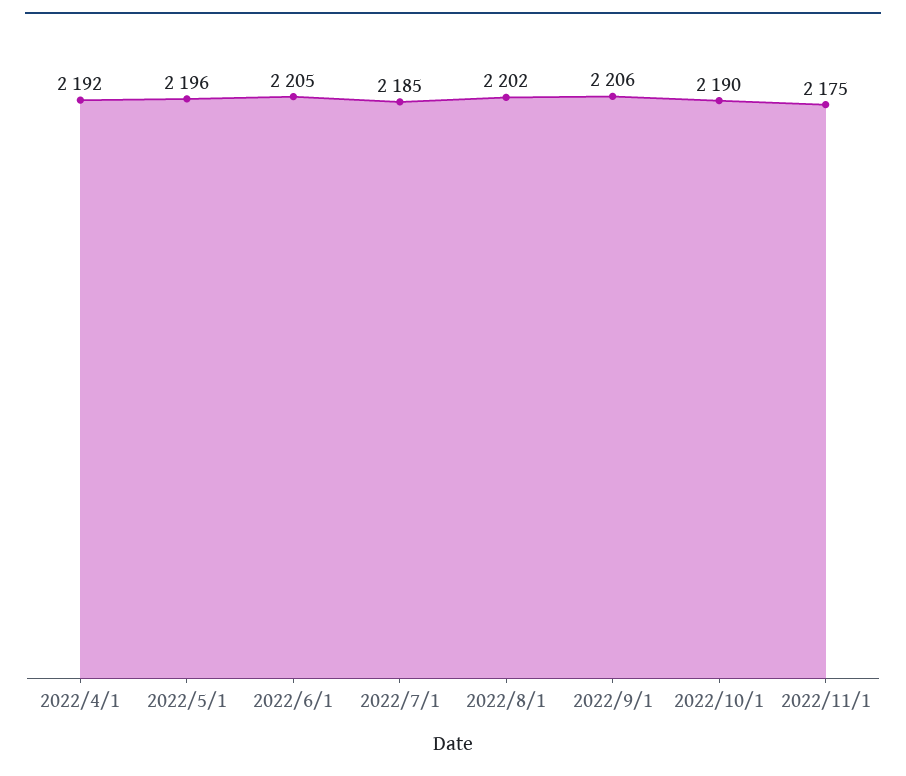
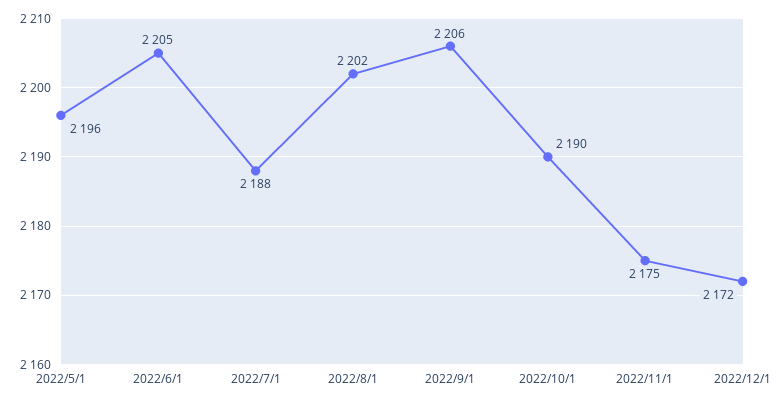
2022/4/1: 2192 -> none
2022/7/1: 2185 -> 2188
2022/12/1: none -> 2172

